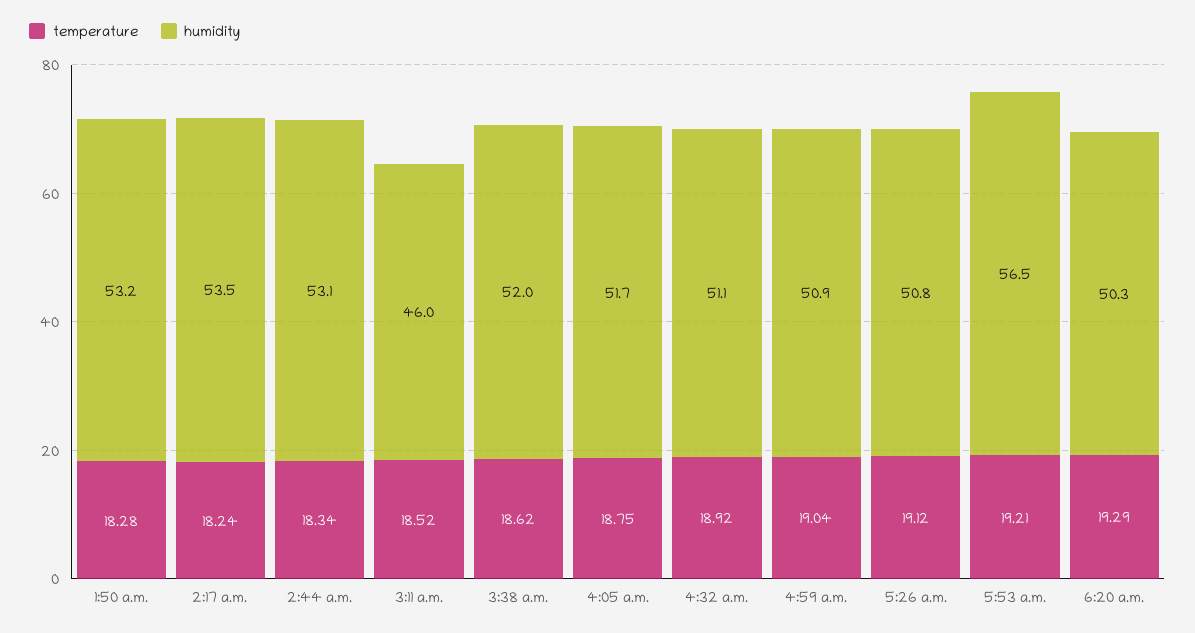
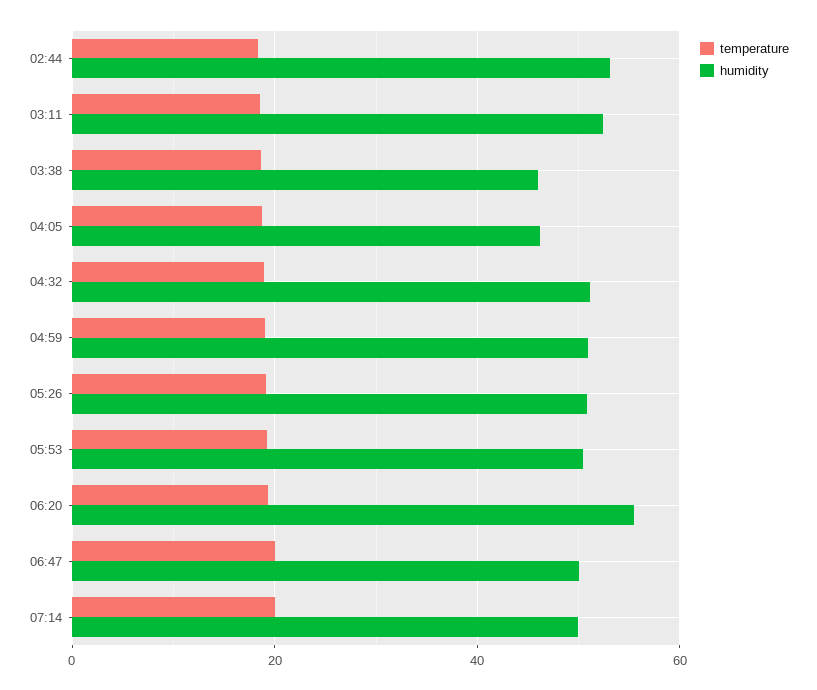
temperature, 1:50 a.m.: 18.28 -> none
humidity, 1:50 a.m.: 53.2 -> none
temperature, 2:17 a.m.: 18.24 -> none
humidity, 2:17 a.m.: 53.5 -> none
humidity, 3:11 a.m.: 46 -> 52
humidity, 3:38 a.m.: 52 -> 46
humidity, 4:05 a.m.: 51.7 -> 46
humidity, 5:53 a.m.: 56.5 -> 50
humidity, 6:20 a.m.: 50.3 -> 56
temperature, 06:47: none -> 20
humidity, 06:47: none -> 50
temperature, 07:14: none -> 20
humidity, 07:14: none -> 50

